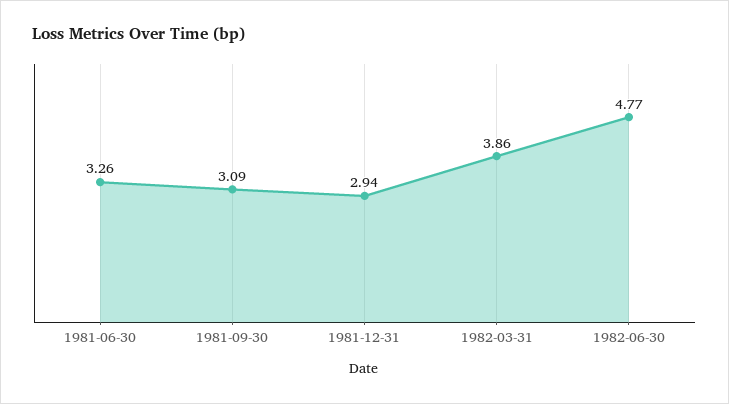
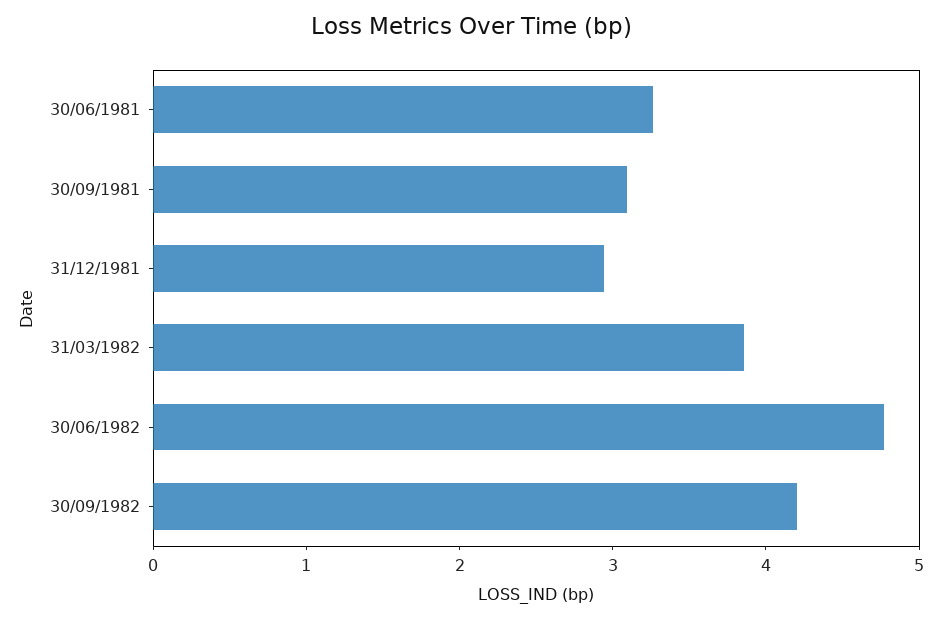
30/09/1982: none -> 4.2

